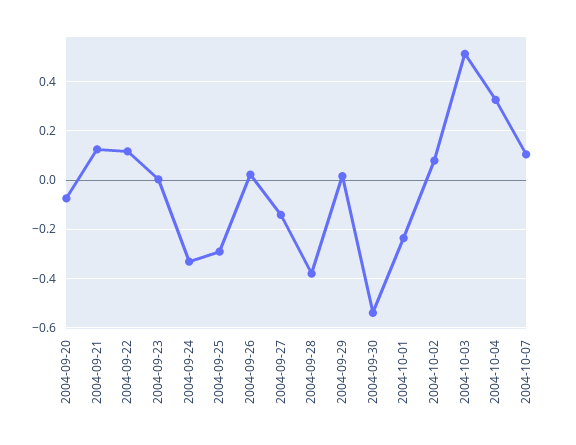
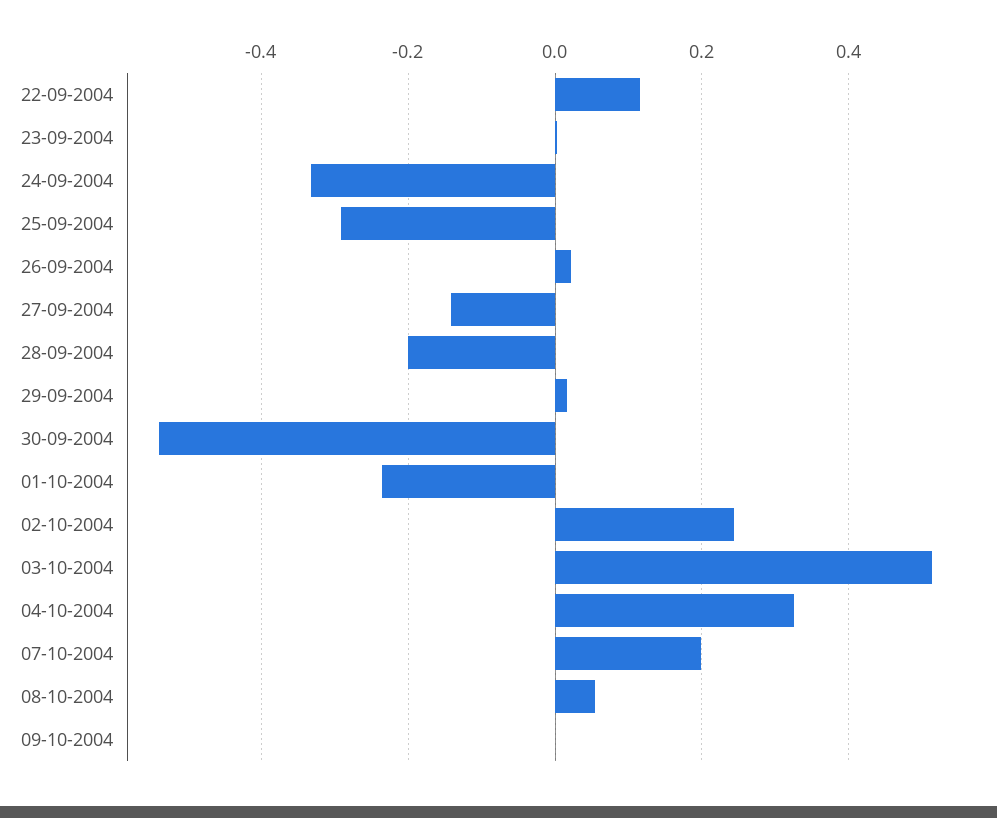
2004-09-20: -0.075 -> none
2004-09-21: 0.125 -> none
2004-09-28: -0.375 -> -0.2
2004-10-02: 0.075 -> 0.24
2004-10-07: 0.1 -> 0.2
08-10-2004: none -> 0.06
09-10-2004: none -> 0

